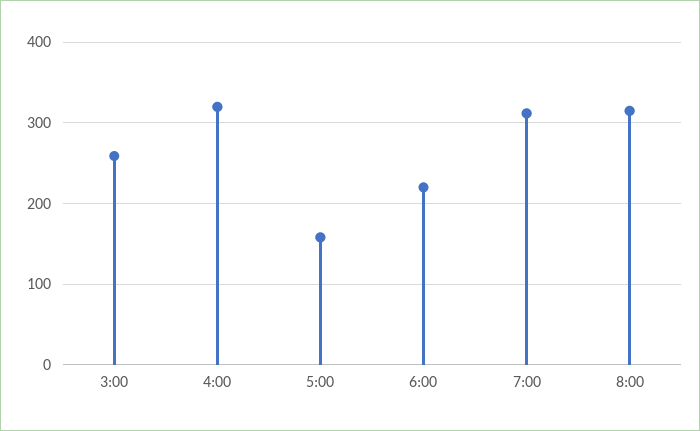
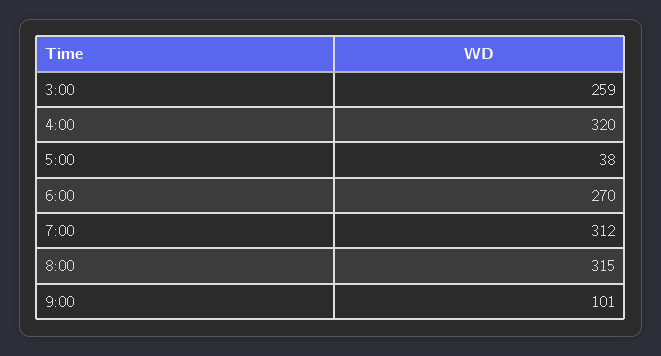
5:00: 160 -> 38
6:00: 220 -> 270
9:00: none -> 101

